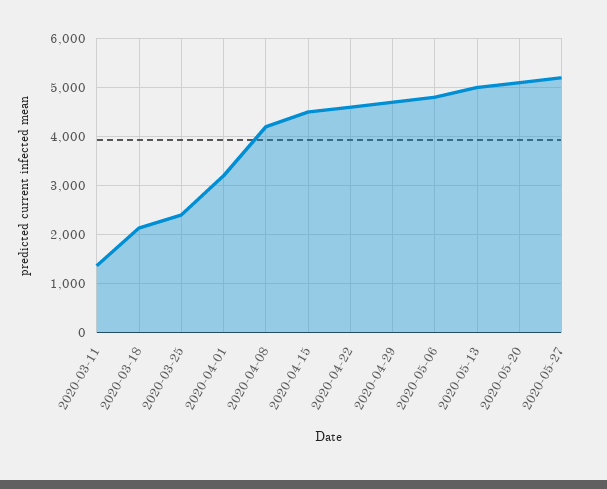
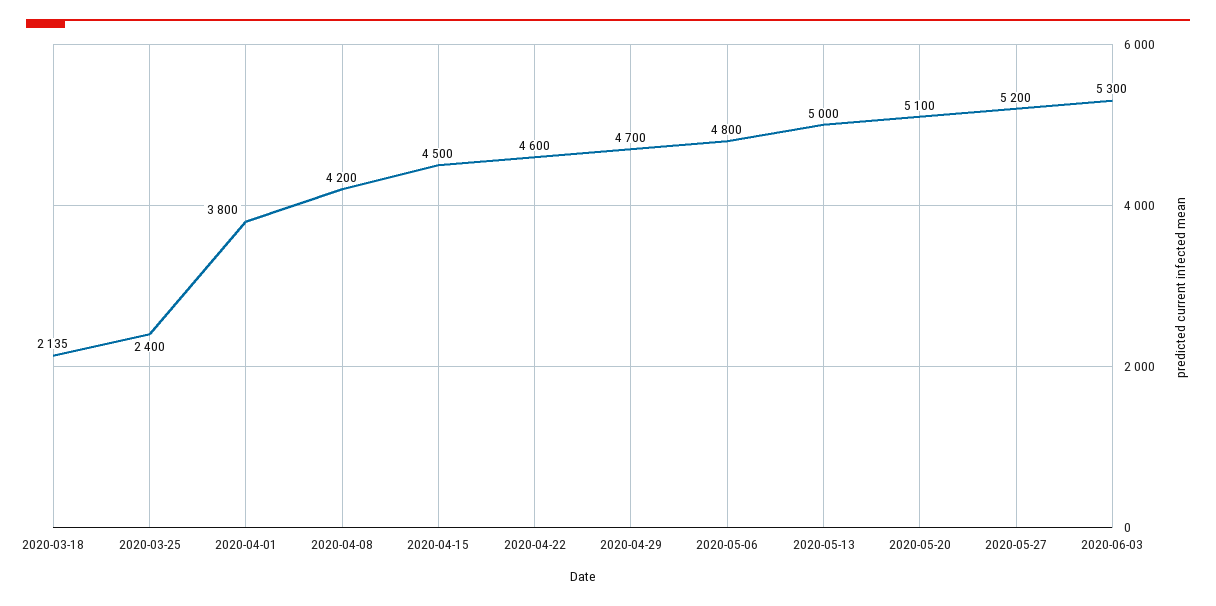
2020-03-11: 1400 -> none
2020-04-01: 3200 -> 3800
2020-06-03: none -> 5300

